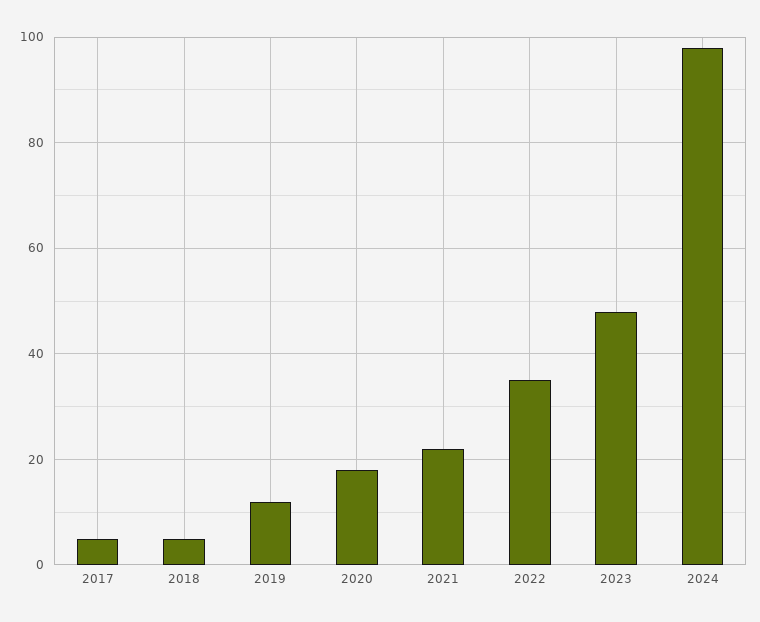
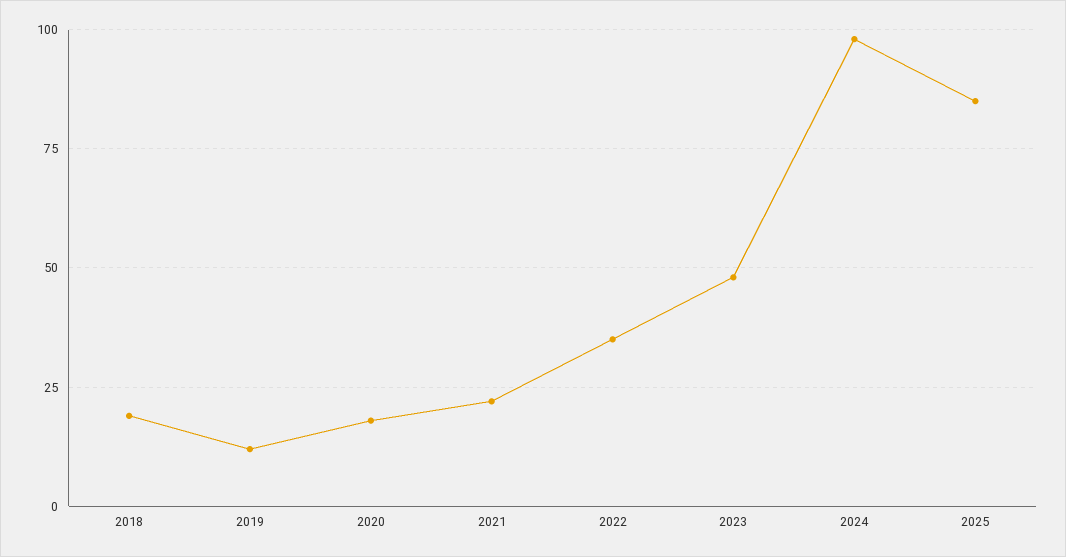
2017: 5 -> none
2018: 5 -> 20
2025: none -> 85

